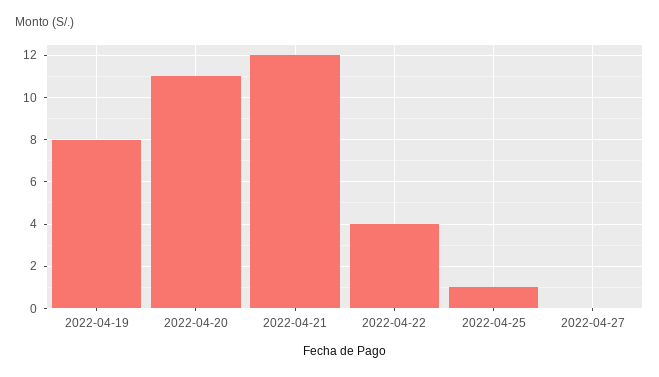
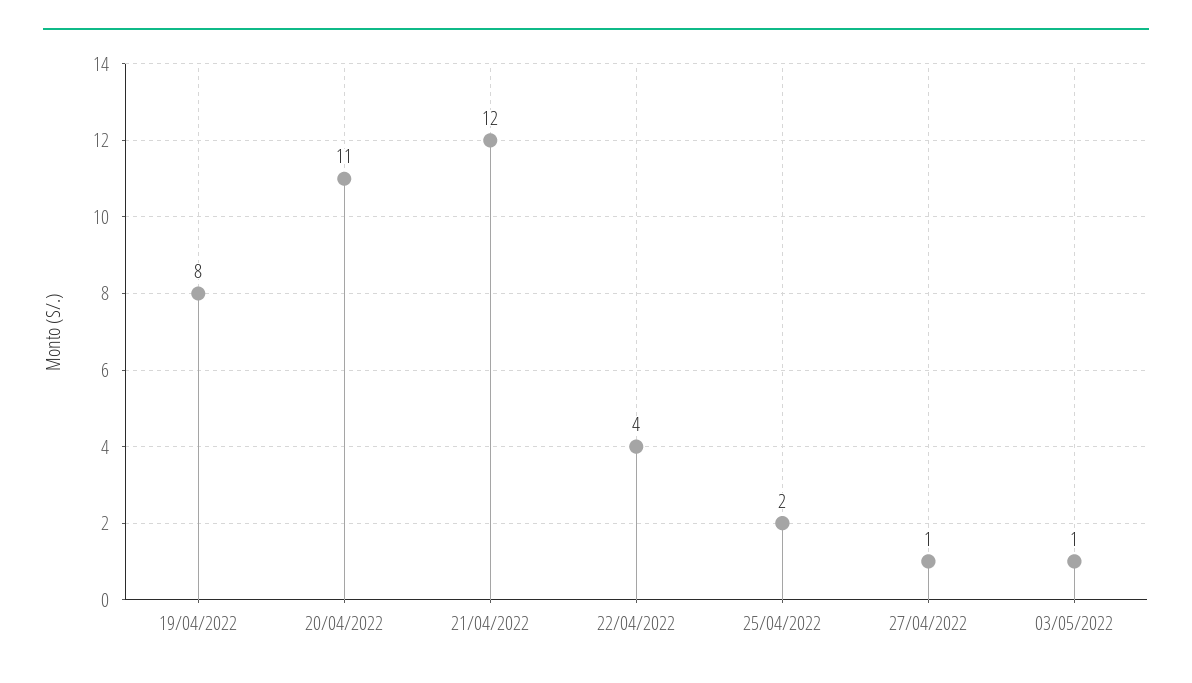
2022-04-25: 1 -> 2
2022-04-27: 0 -> 1
03/05/2022: none -> 1

